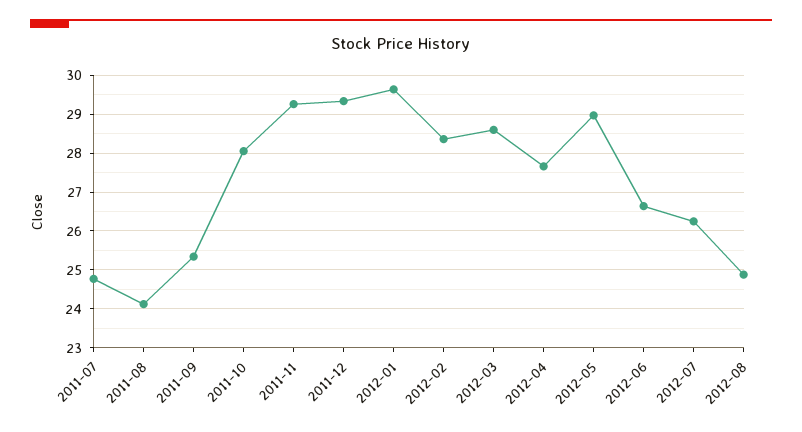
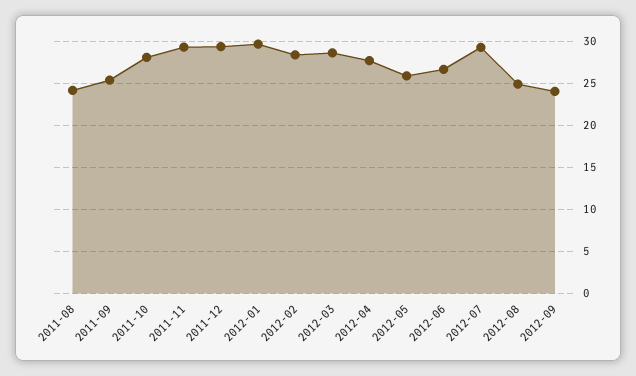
2011-07: 24.8 -> none
2012-05: 29 -> 26
2012-07: 26.2 -> 29
2012-09: none -> 24

